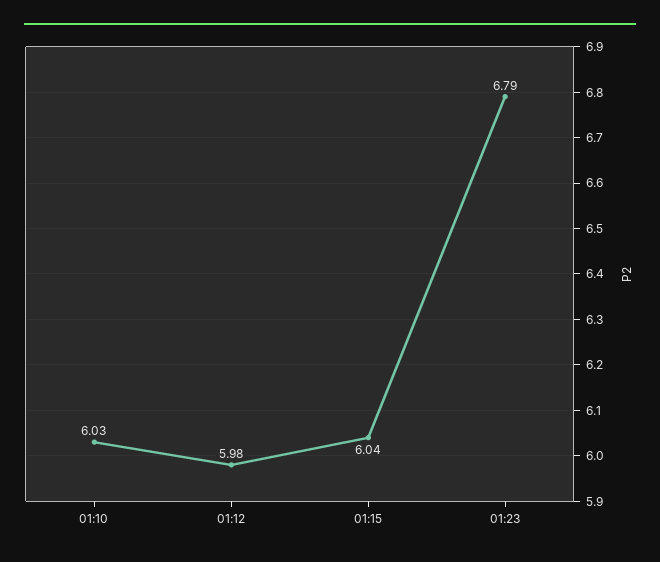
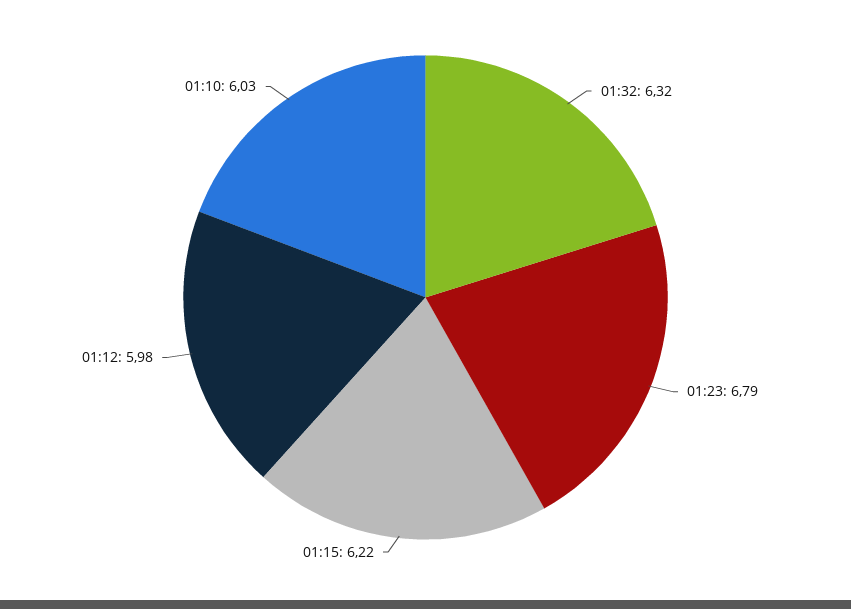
01:15: 6.04 -> 6.22
01:32: none -> 6.32

